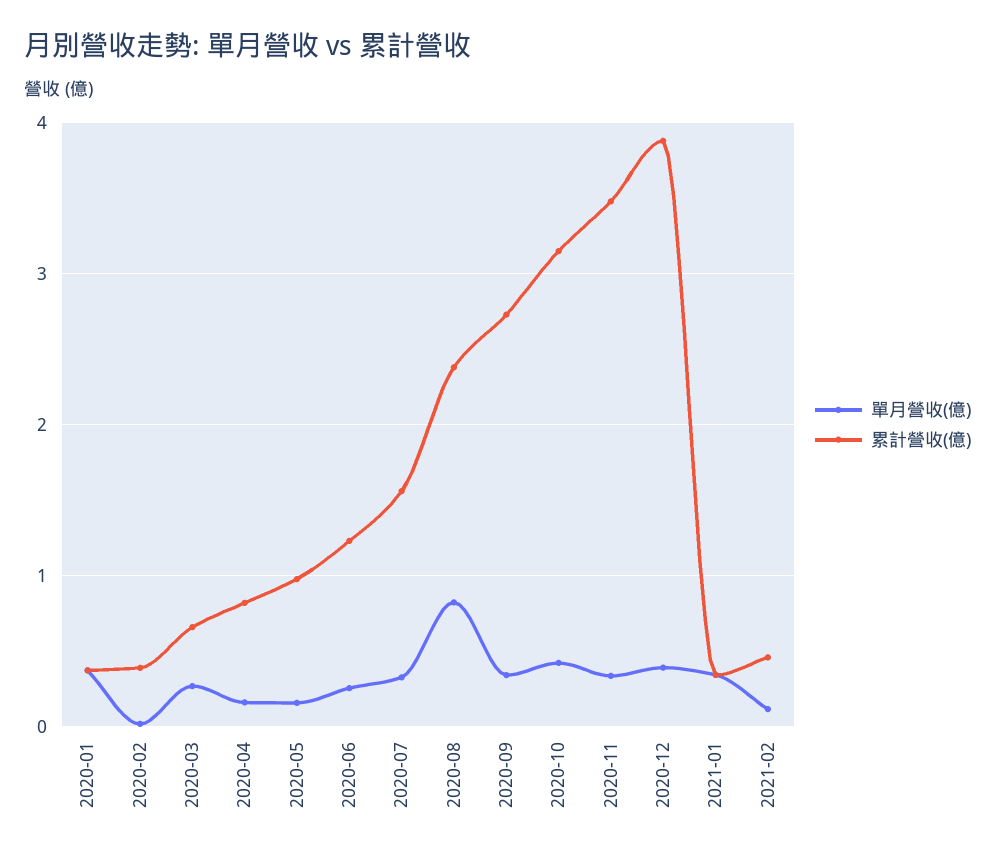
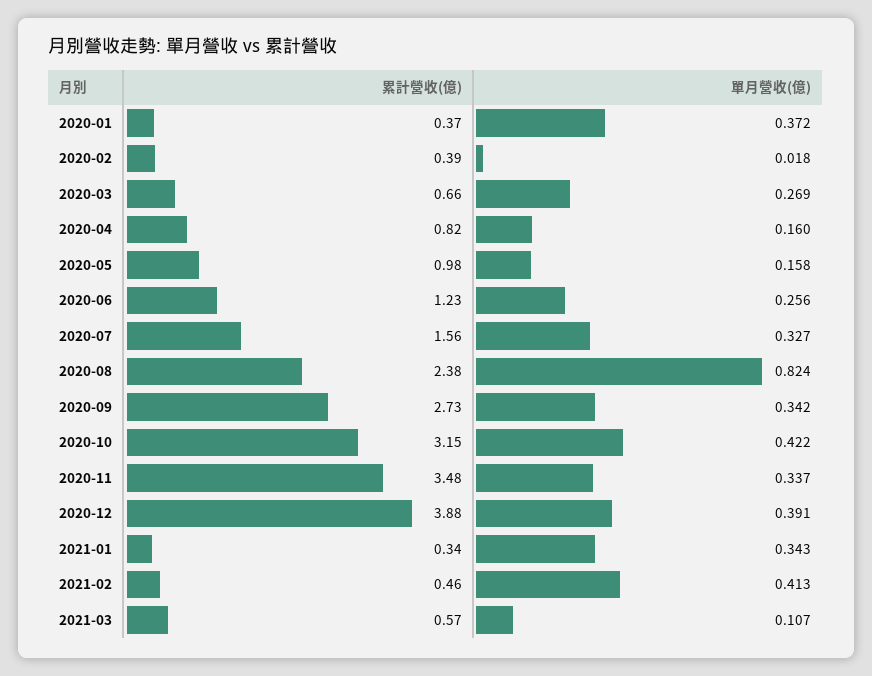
單月營收(億), 2021-02: 0.1 -> 0.413
累計營收(億), 2021-03: none -> 0.57
單月營收(億), 2021-03: none -> 0.107

